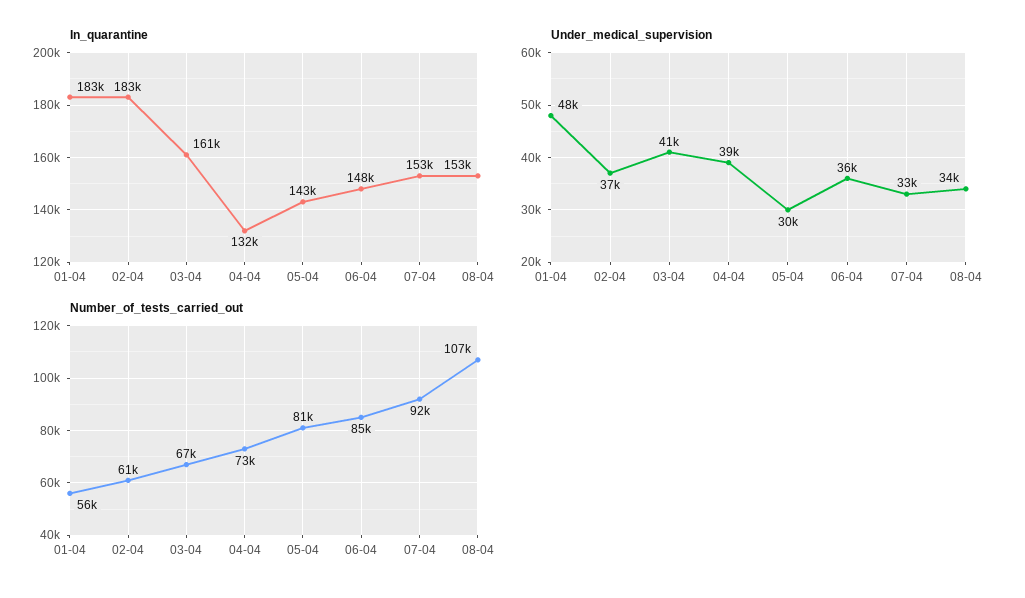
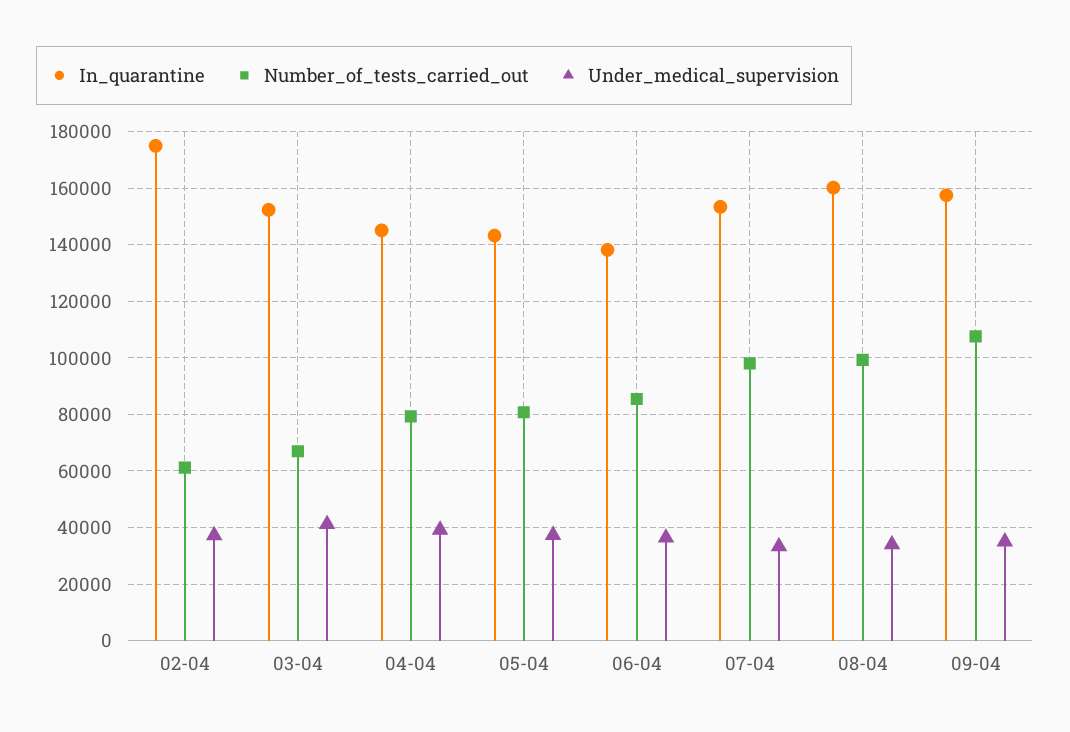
In_quarantine, 01-04: 183000 -> none
In_quarantine, 02-04: 183000 -> 175000
In_quarantine, 03-04: 161000 -> 152500
In_quarantine, 04-04: 132000 -> 145000
In_quarantine, 06-04: 148000 -> 137500
In_quarantine, 08-04: 153000 -> 160000
Under_medical_supervision, 01-04: 48000 -> none
Under_medical_supervision, 05-04: 30000 -> 37500
Number_of_tests_carried_out, 01-04: 56000 -> none
Number_of_tests_carried_out, 04-04: 73000 -> 80000
Number_of_tests_carried_out, 07-04: 92000 -> 97500
Number_of_tests_carried_out, 08-04: 107000 -> 100000
In_quarantine, 09-04: none -> 157500
Number_of_tests_carried_out, 09-04: none -> 107500
Under_medical_supervision, 09-04: none -> 35000

